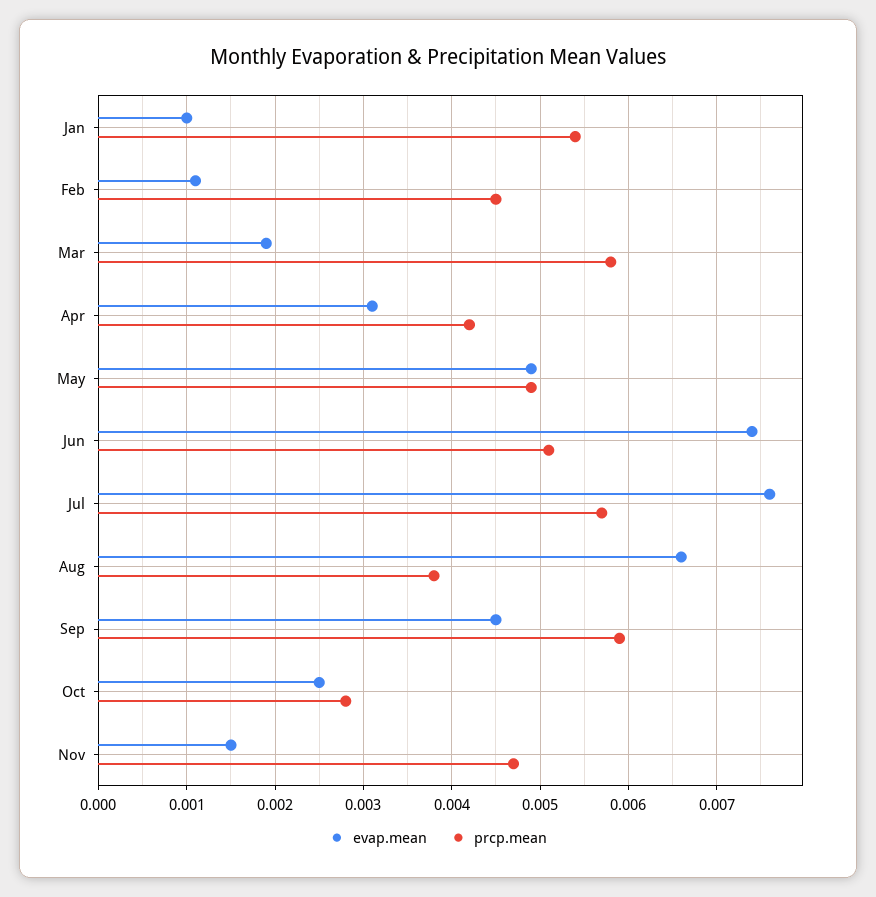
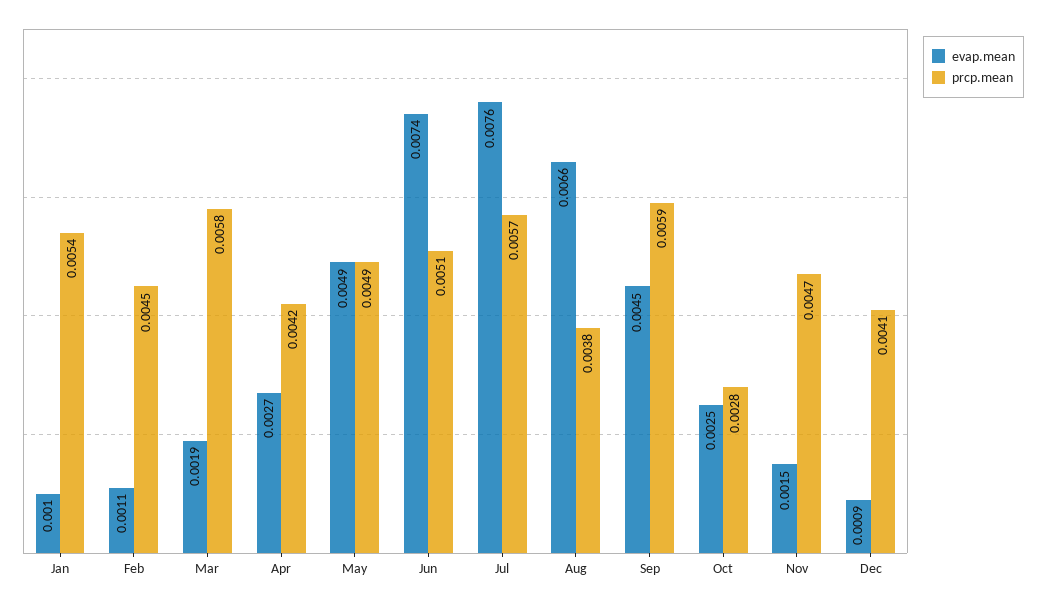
evap.mean, Apr: 0.0031 -> 0.0027
evap.mean, Dec: none -> 0.0009
prcp.mean, Dec: none -> 0.0041

